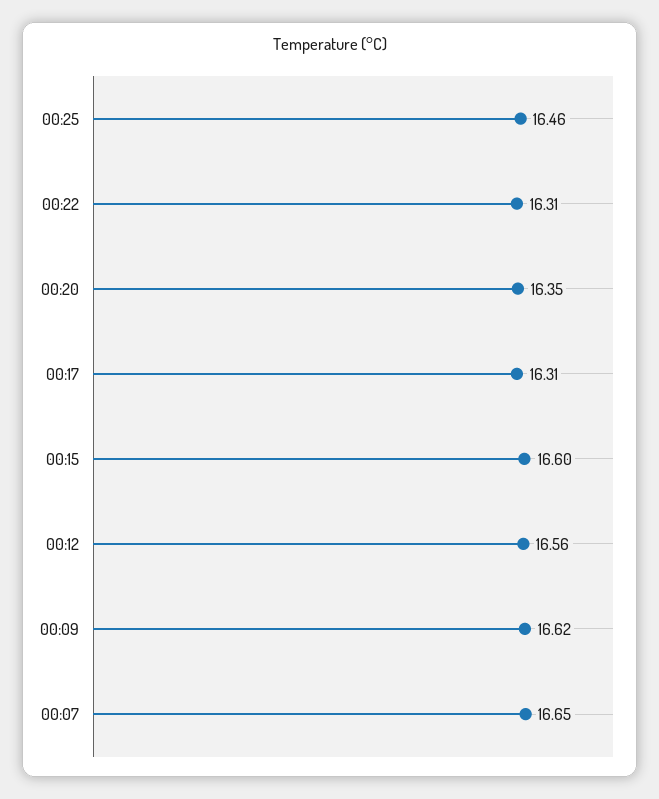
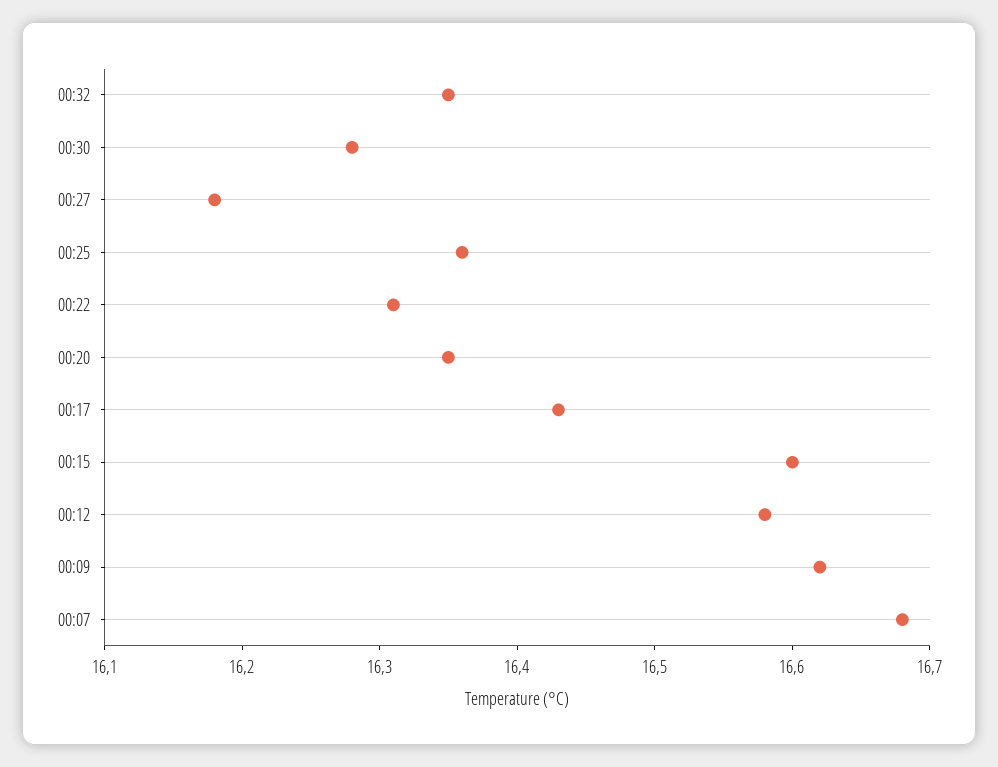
00:25: 16.46 -> 16.36
00:17: 16.31 -> 16.43
00:12: 16.56 -> 16.58
00:07: 16.65 -> 16.68
00:32: none -> 16.35
00:30: none -> 16.28
00:27: none -> 16.18

